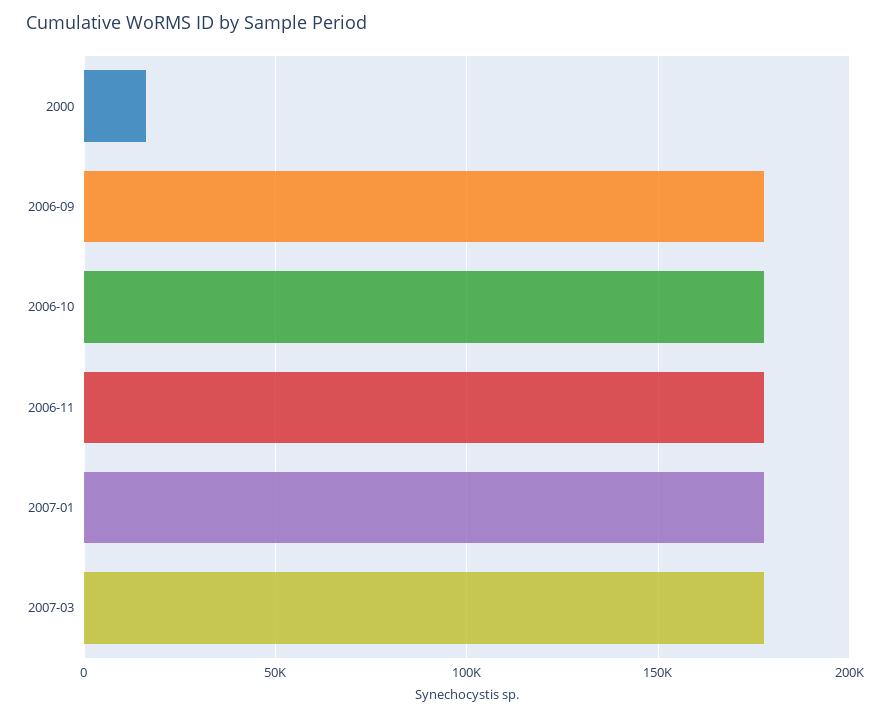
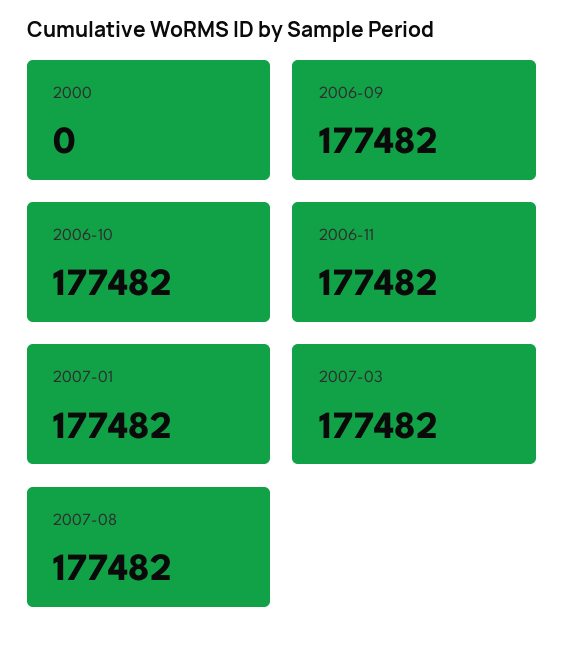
2000: 15000 -> 0
2007-08: none -> 177482

